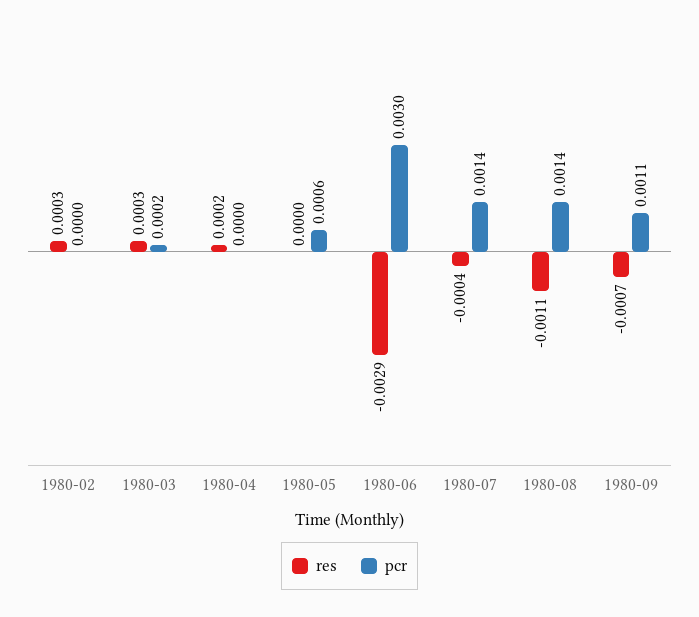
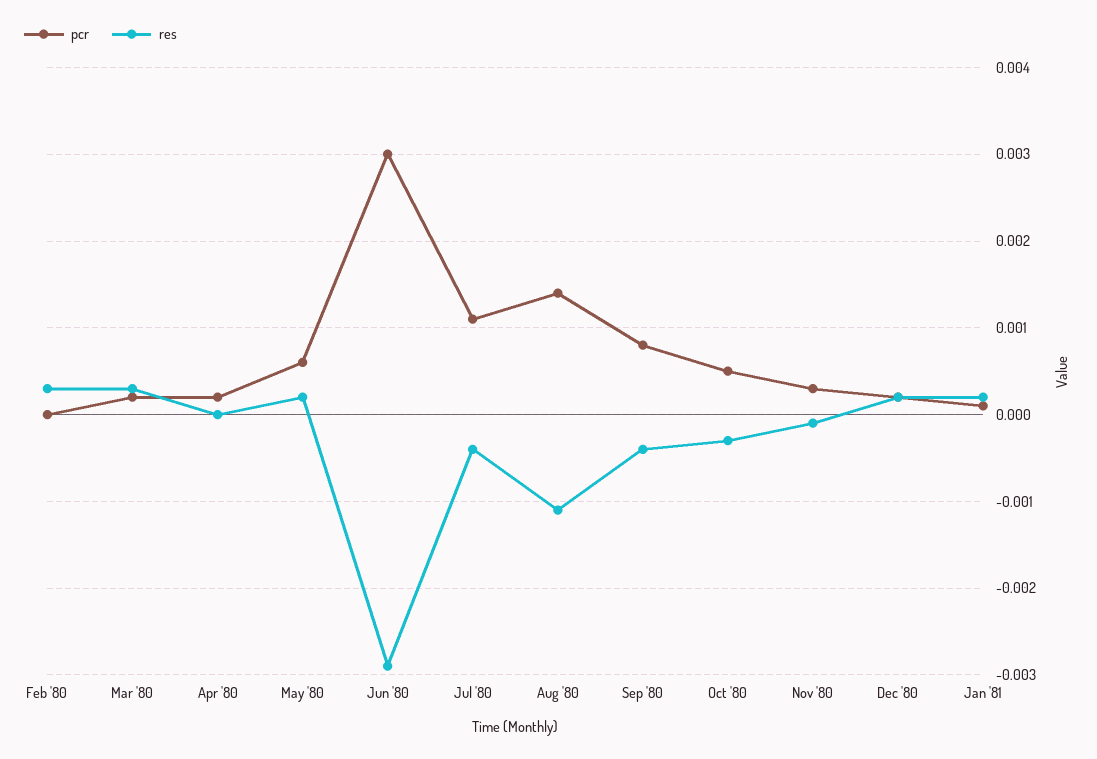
res, 1980-04: 0.0002 -> 0
pcr, 1980-04: 0 -> 0.0002
res, 1980-05: 0 -> 0.0002
pcr, 1980-07: 0.0014 -> 0.0011
res, 1980-09: -0.0007 -> -0.0004
pcr, 1980-09: 0.0011 -> 0.0008
pcr, Oct '80: none -> 0.0005
res, Oct '80: none -> -0.0003
pcr, Nov '80: none -> 0.0003
res, Nov '80: none -> -0.0001
pcr, Dec '80: none -> 0.0002
res, Dec '80: none -> 0.0002
pcr, Jan '81: none -> 0.0001
res, Jan '81: none -> 0.0002

